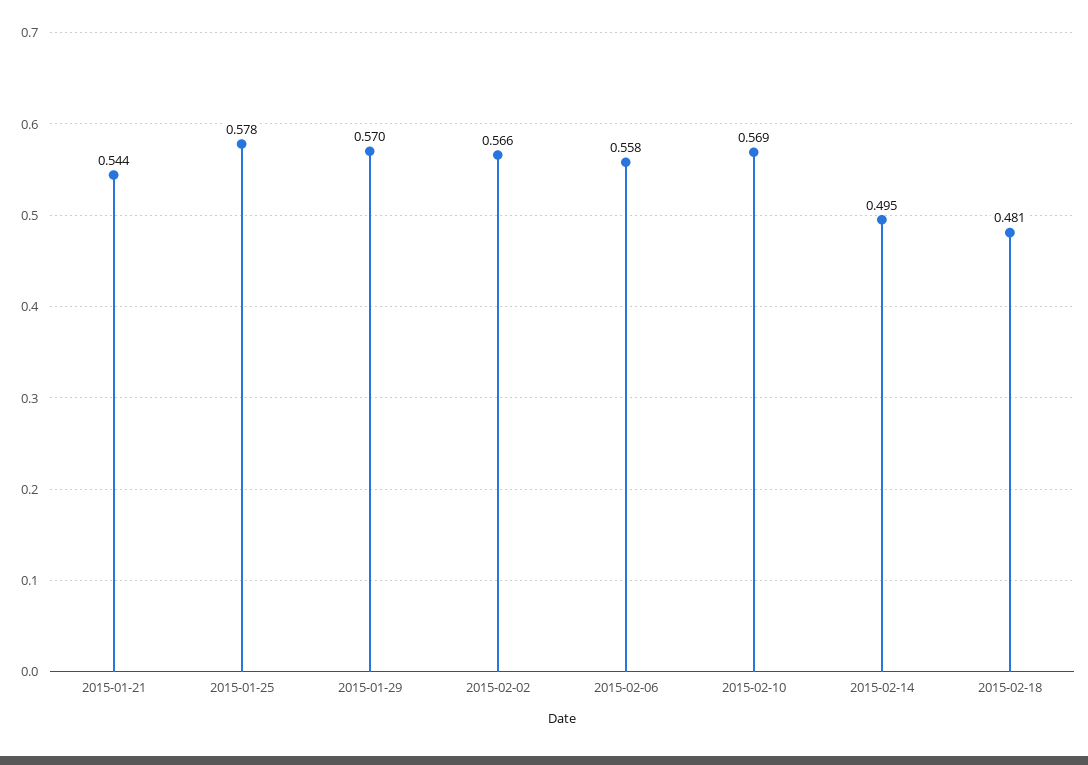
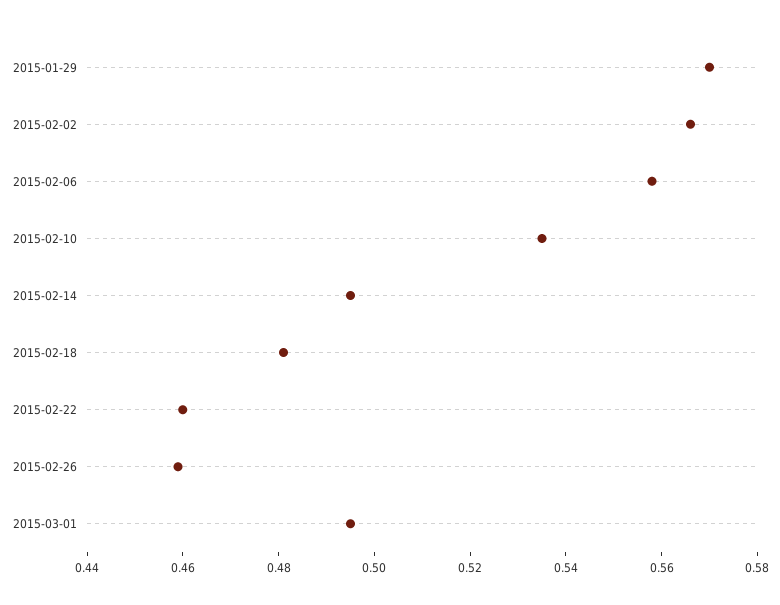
2015-01-21: 0.544 -> none
2015-01-25: 0.578 -> none
2015-02-10: 0.569 -> 0.535
2015-02-22: none -> 0.46
2015-02-26: none -> 0.46
2015-03-01: none -> 0.495

